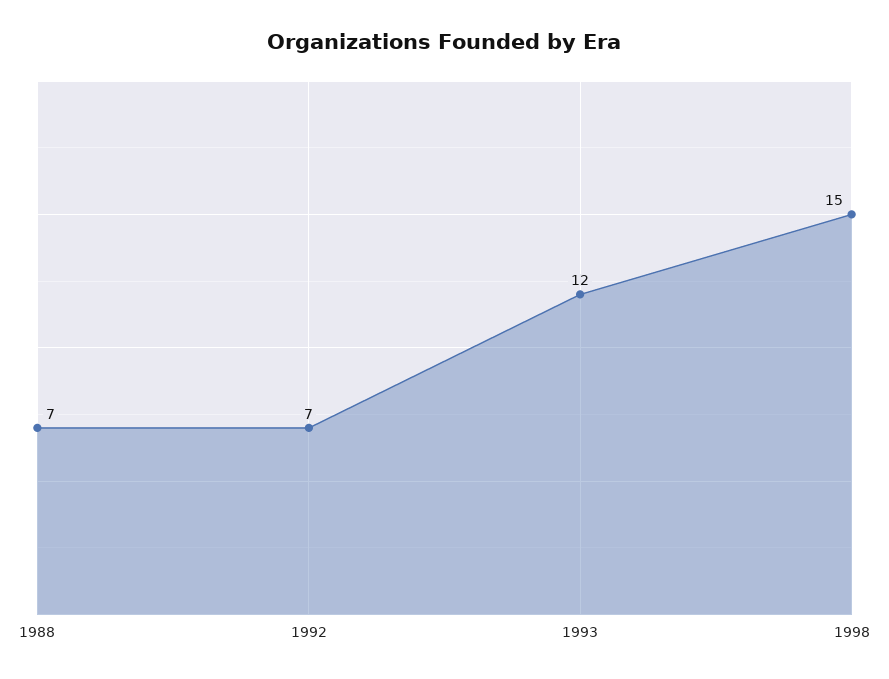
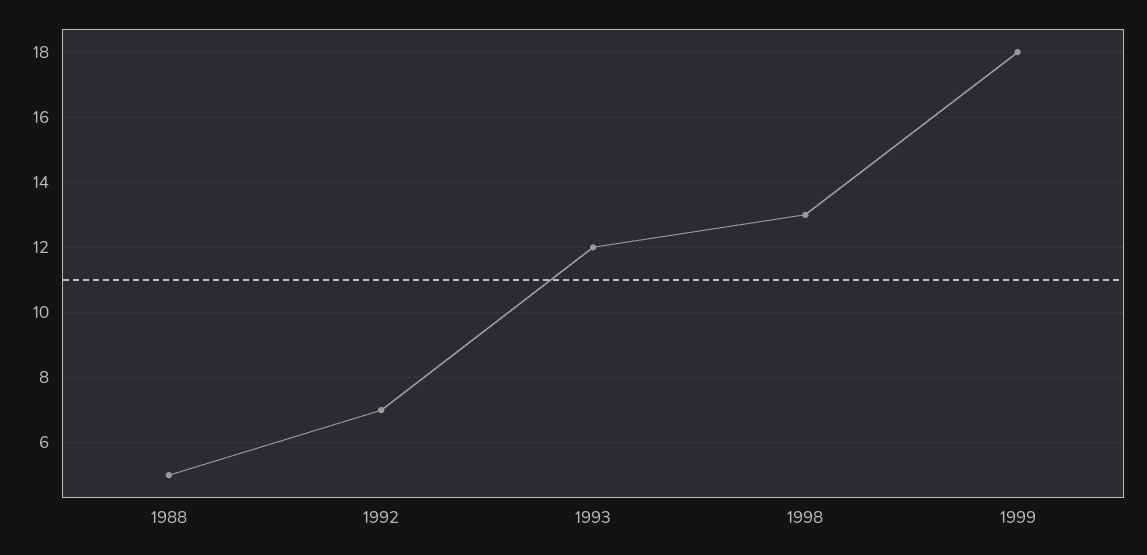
1988: 7 -> 5
1998: 15 -> 13
1999: none -> 18

